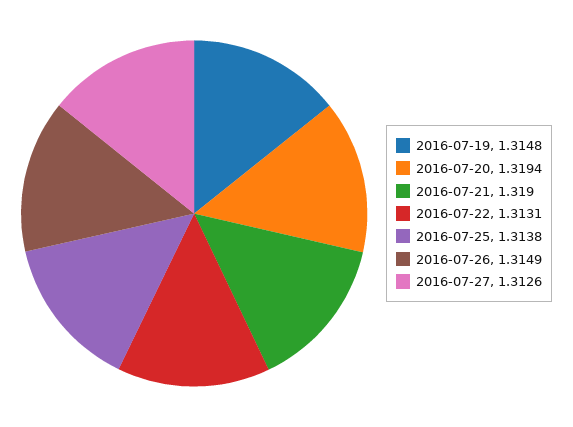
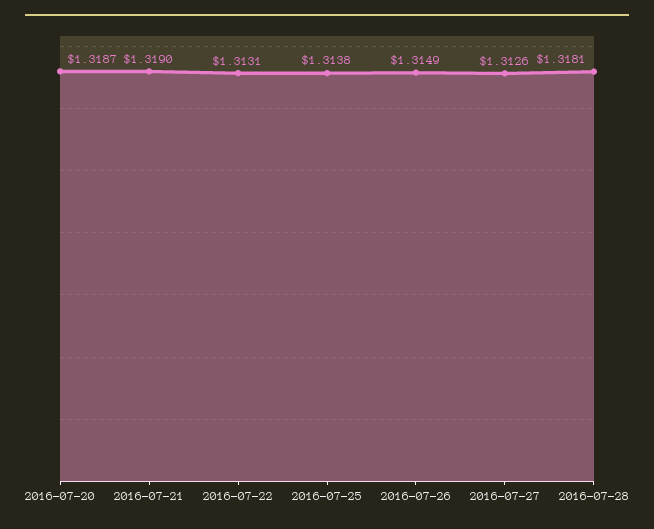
2016-07-19: 1.3148 -> none
2016-07-20: 1.3194 -> 1.3187
2016-07-28: none -> 1.3181

